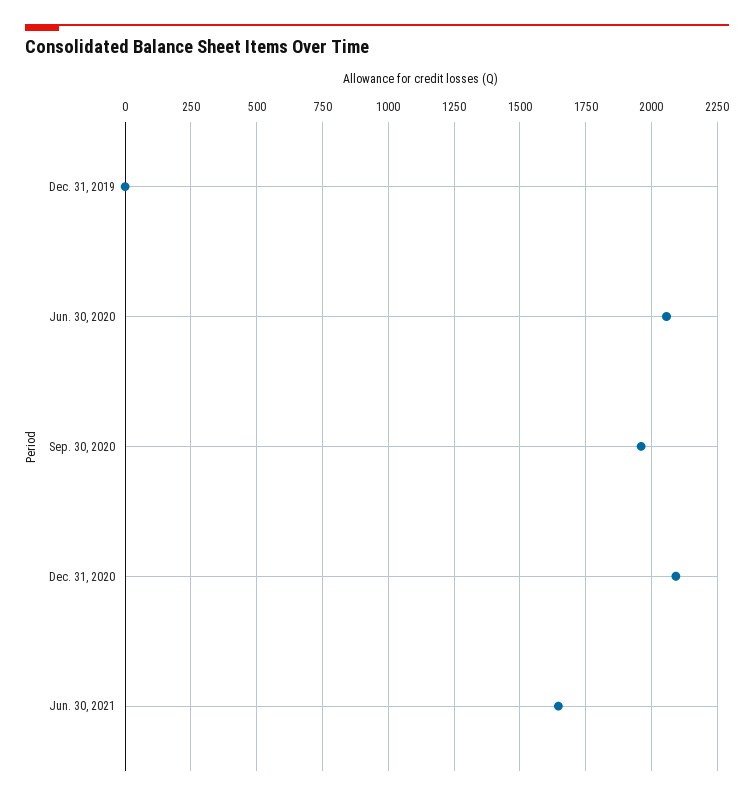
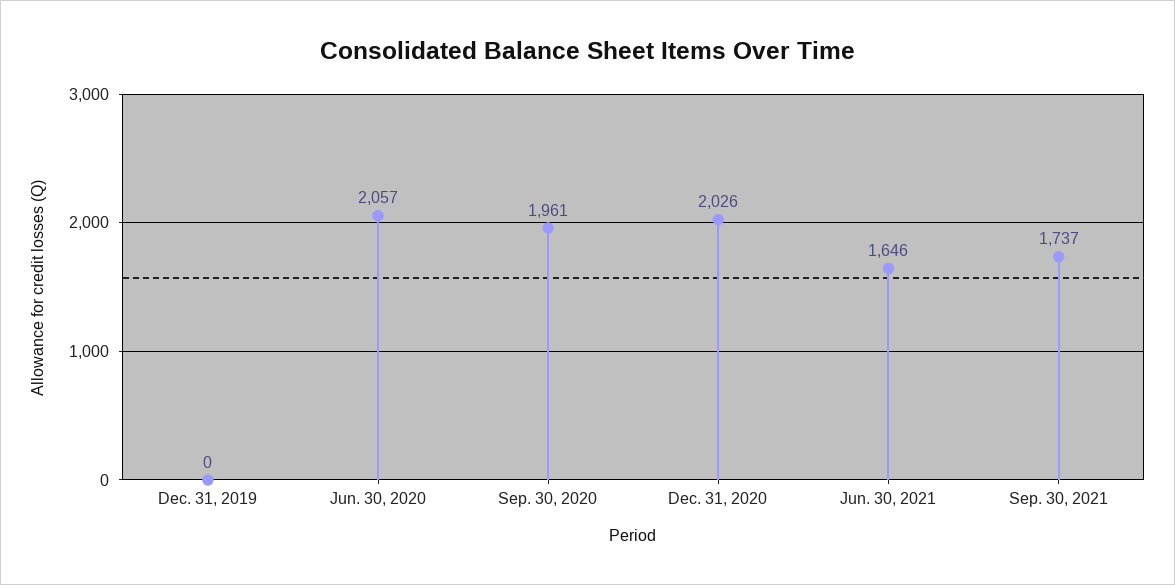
Dec. 31, 2020: 2100 -> 2026
Sep. 30, 2021: none -> 1737

